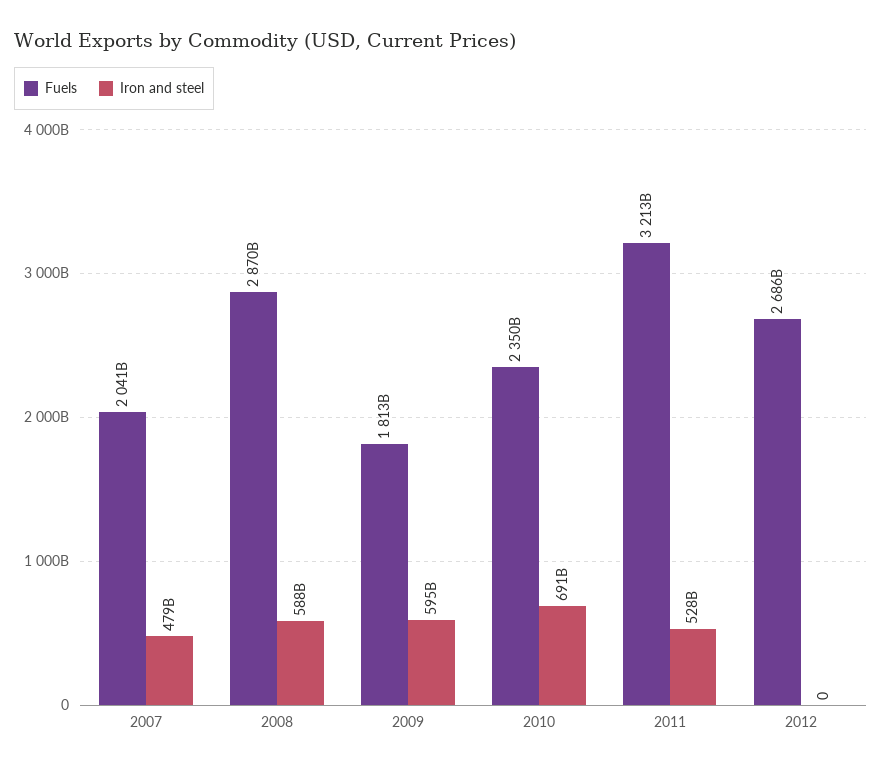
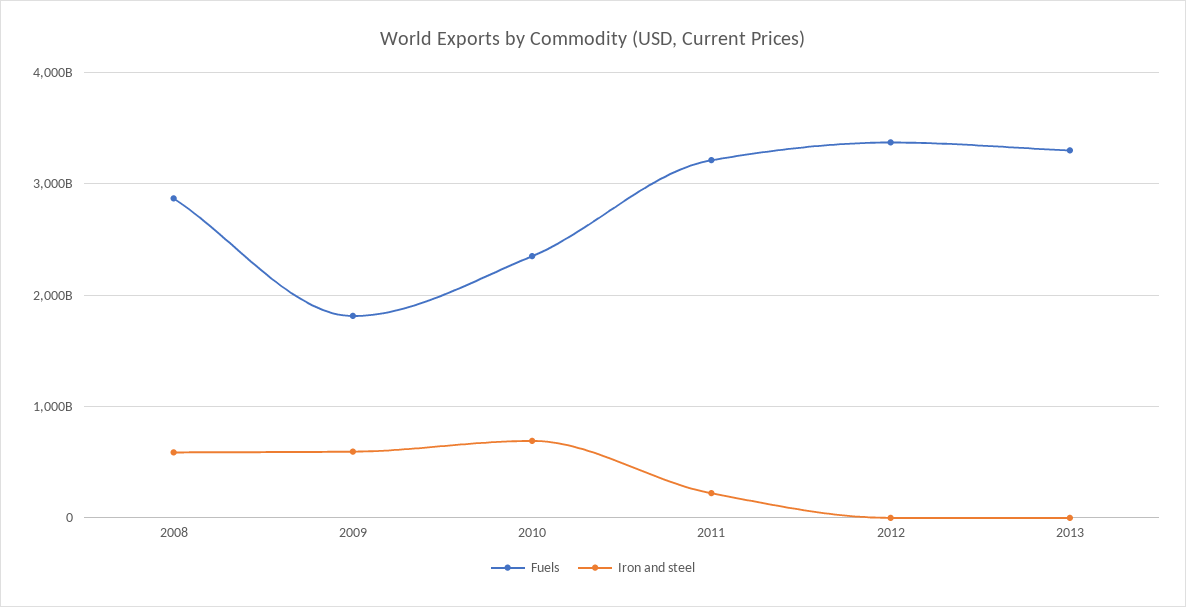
Fuels, 2007: 2041000000000 -> none
Iron and steel, 2007: 479000000000 -> none
Iron and steel, 2011: 528000000000 -> 200000000000
Fuels, 2012: 2686000000000 -> 3400000000000
Fuels, 2013: none -> 3300000000000
Iron and steel, 2013: none -> 0

